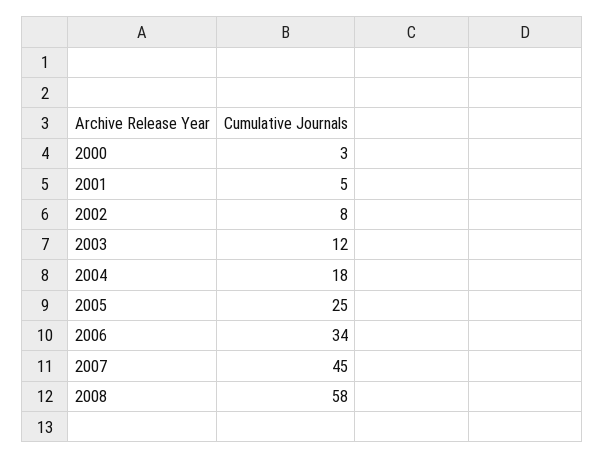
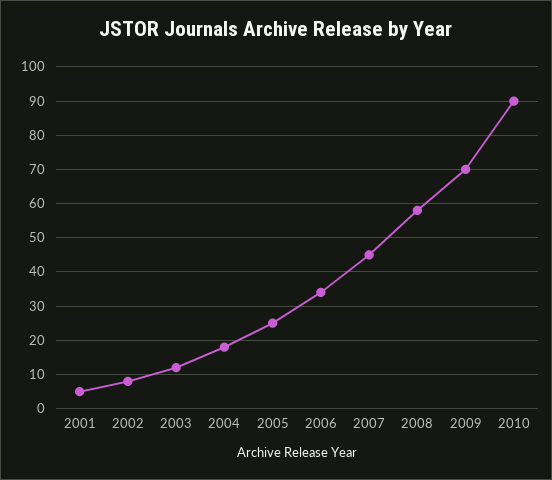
2000: 3 -> none
2009: none -> 70
2010: none -> 90

